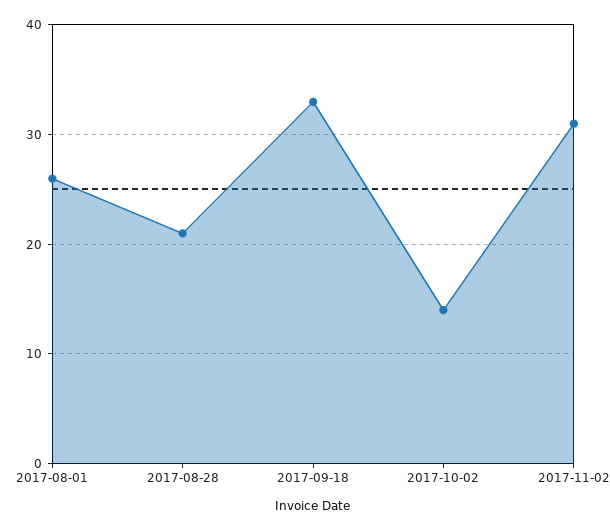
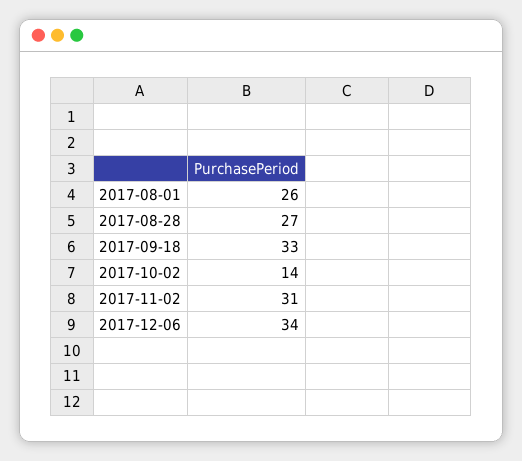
2017-08-28: 21 -> 27
2017-12-06: none -> 34

